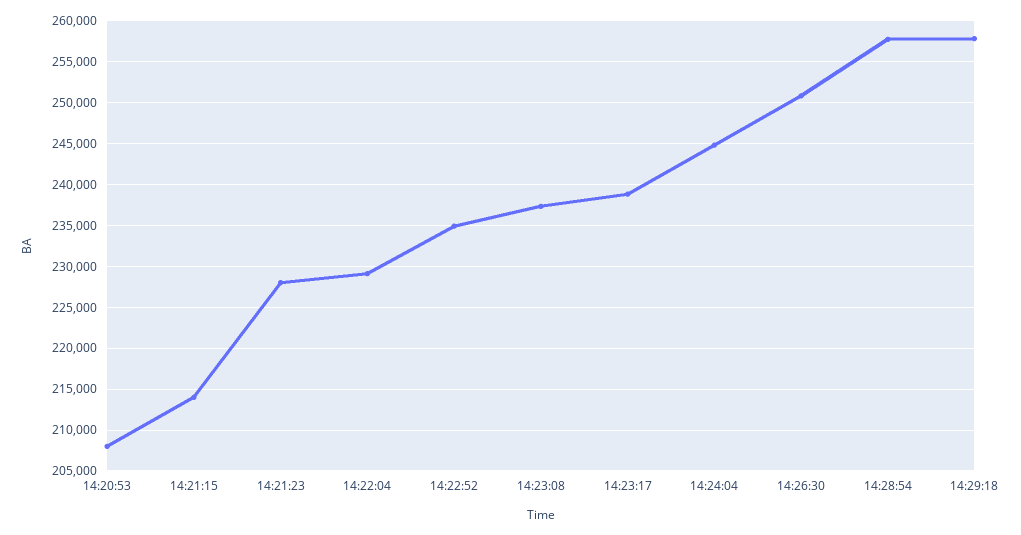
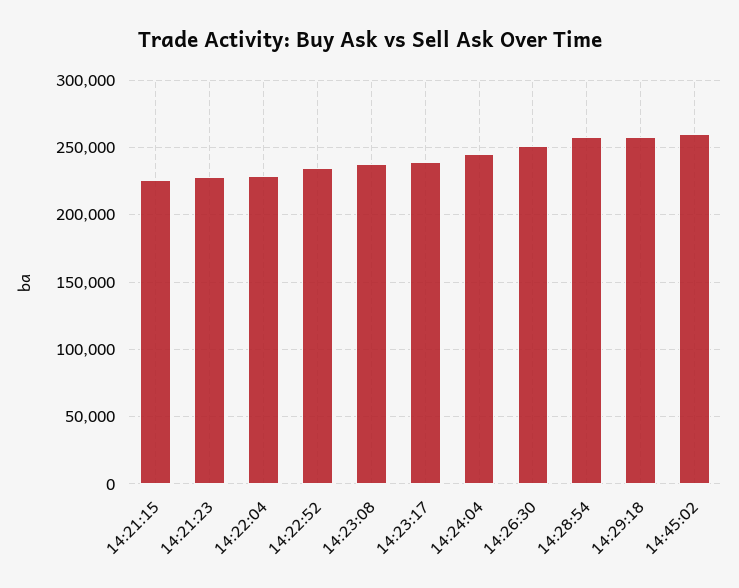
14:20:53: 208000 -> none
14:21:15: 214000 -> 225000
14:45:02: none -> 260000

